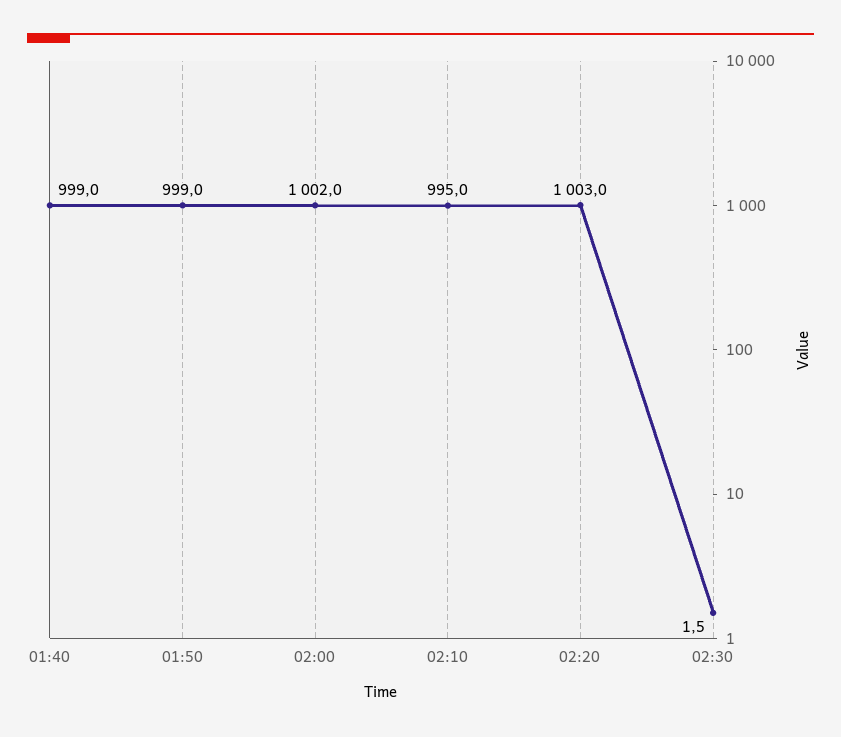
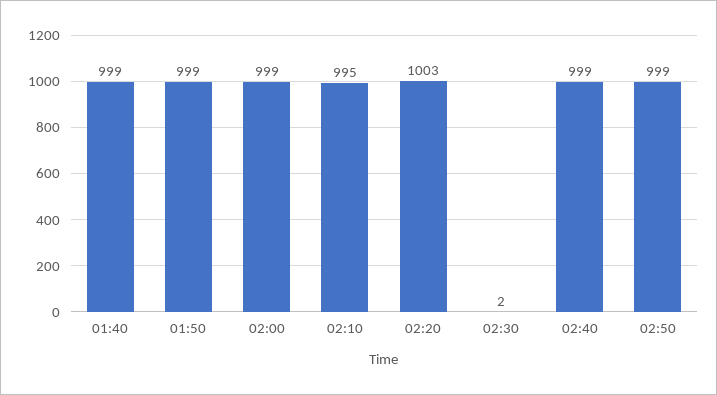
02:00: 1002 -> 999
02:40: none -> 999
02:50: none -> 999

